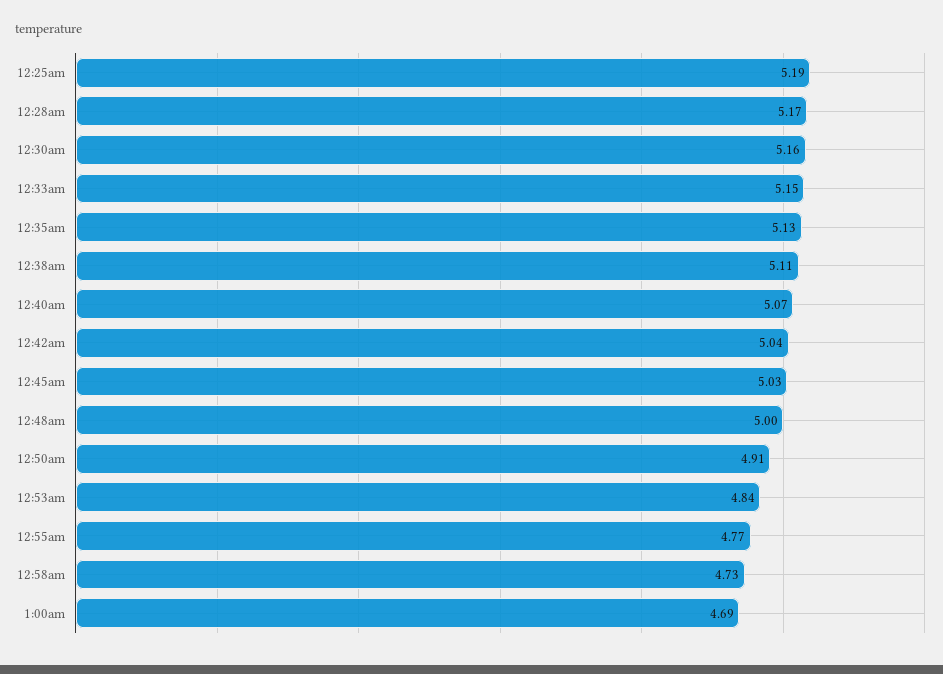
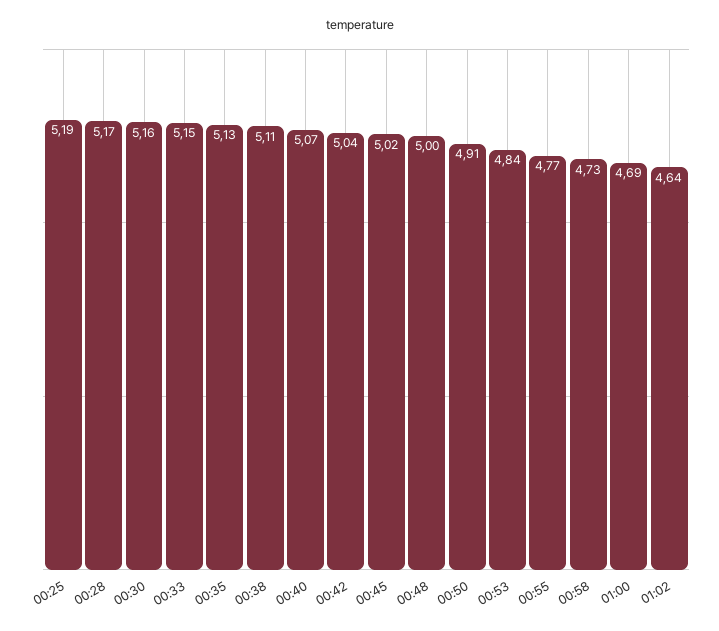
12:45am: 5.03 -> 5.02
01:02: none -> 4.64

